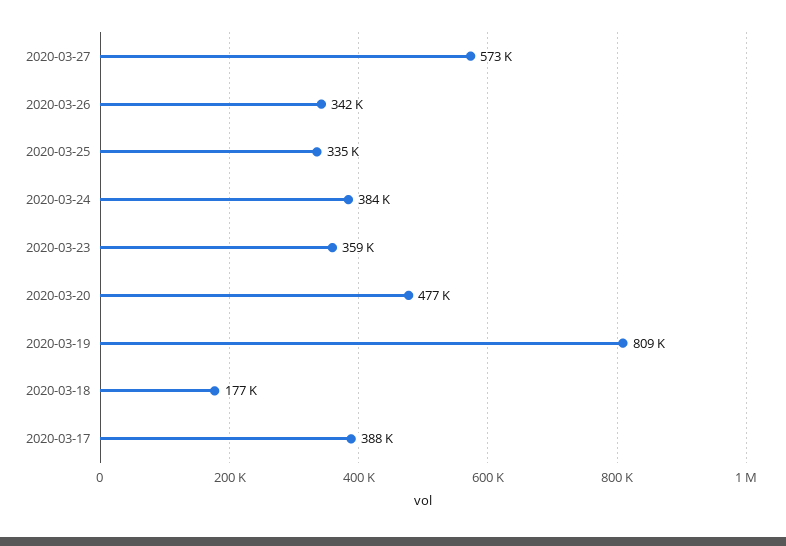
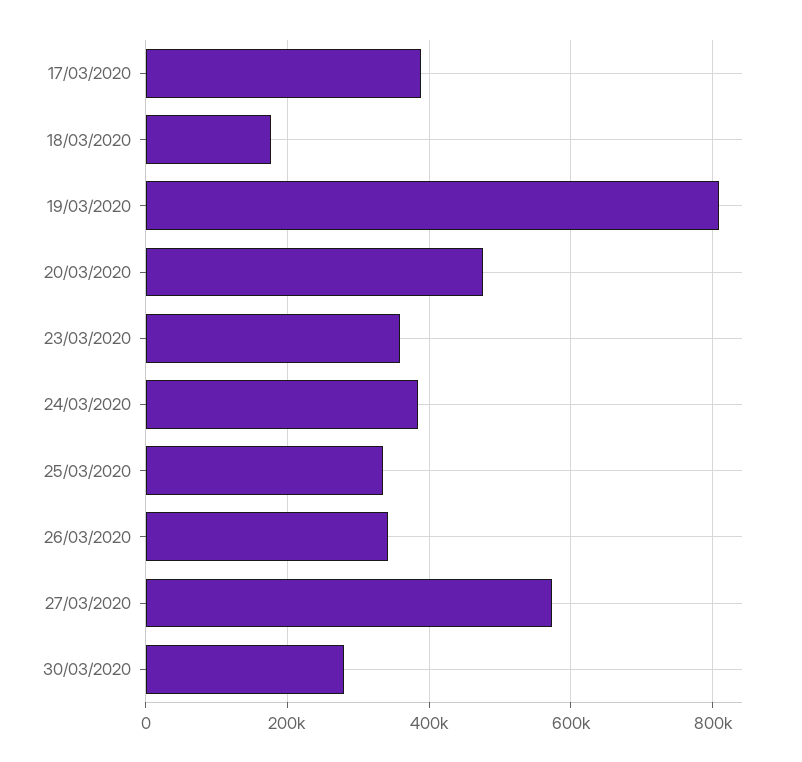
30/03/2020: none -> 280000

